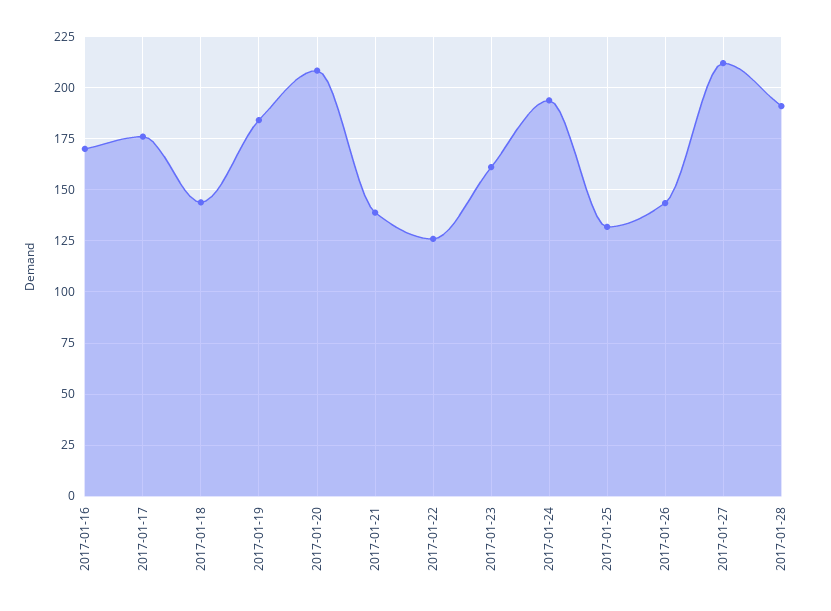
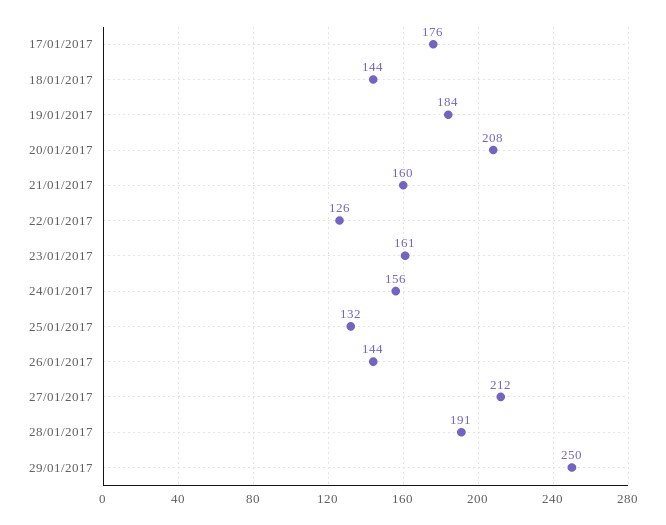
2017-01-16: 170 -> none
2017-01-21: 140 -> 160
2017-01-24: 195 -> 156
29/01/2017: none -> 250

